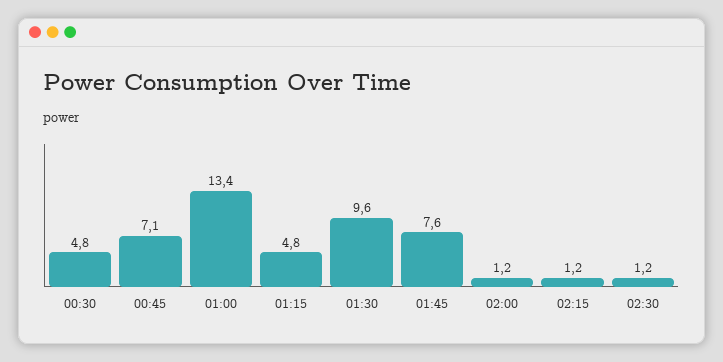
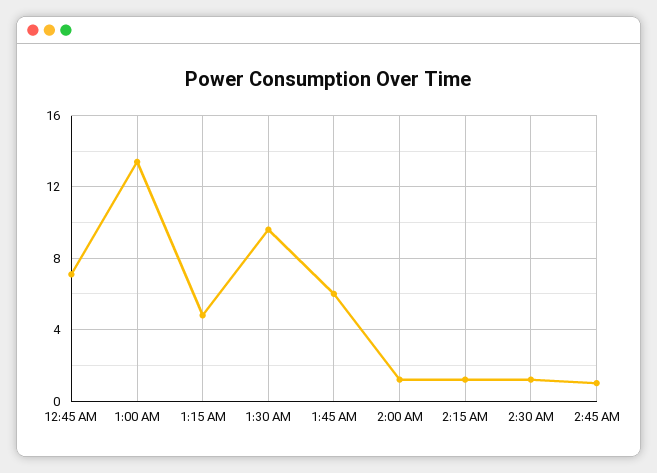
00:30: 4.8 -> none
01:45: 7.6 -> 6
2:45 AM: none -> 1

